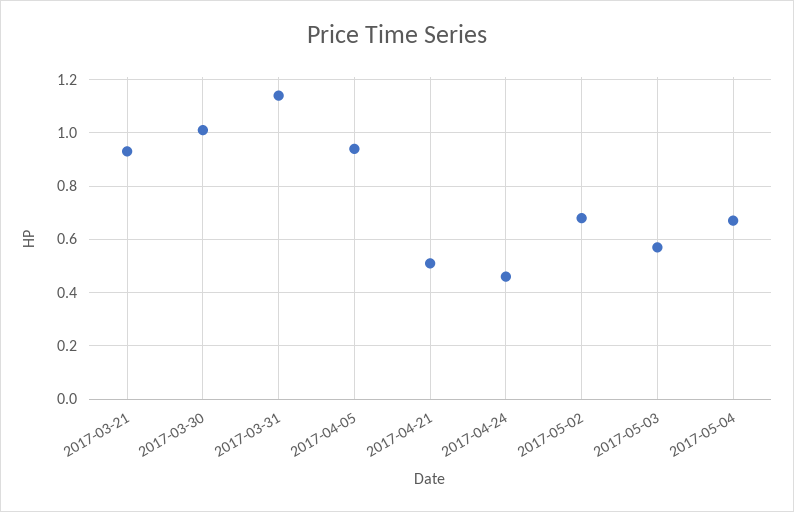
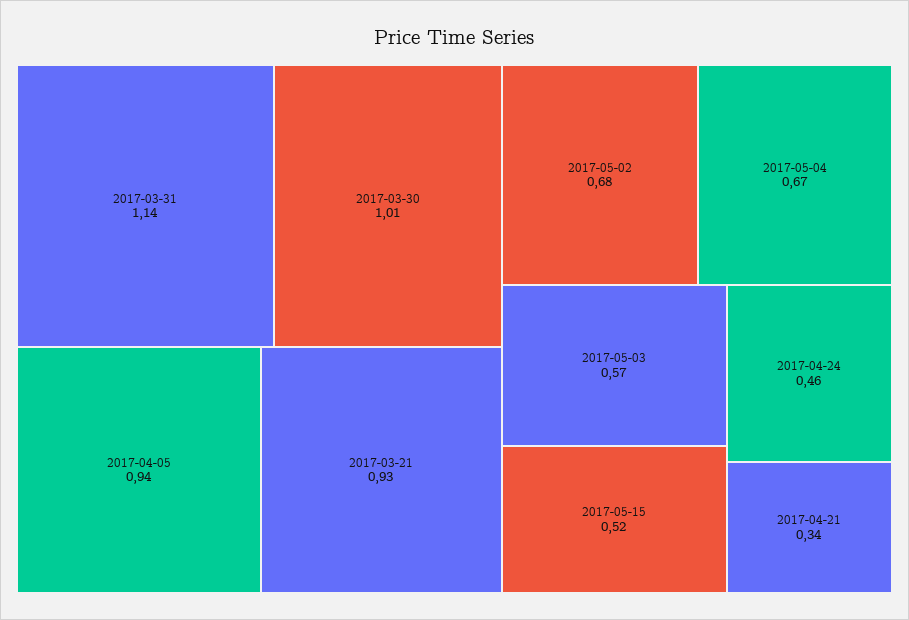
2017-04-21: 0.5 -> 0.34
2017-05-15: none -> 0.52

